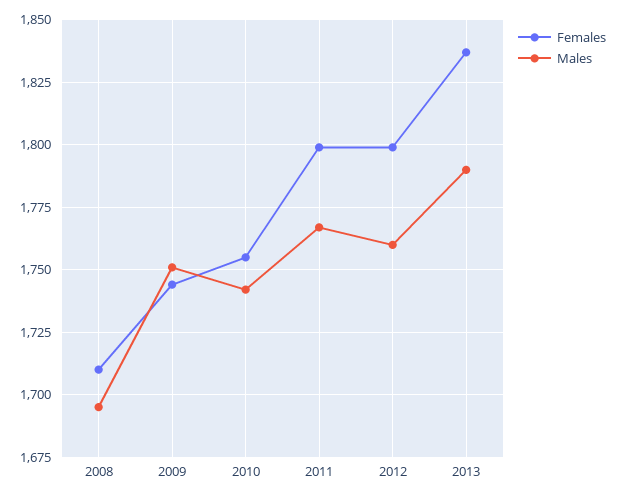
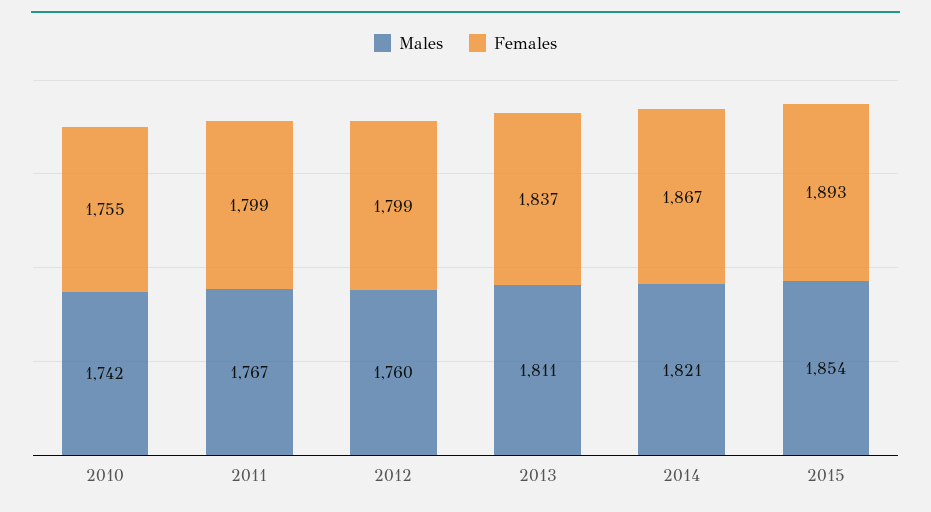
Females, 2008: 1710 -> none
Males, 2008: 1695 -> none
Females, 2009: 1745 -> none
Males, 2009: 1750 -> none
Males, 2013: 1790 -> 1811
Males, 2014: none -> 1821
Females, 2014: none -> 1867
Males, 2015: none -> 1854
Females, 2015: none -> 1893

